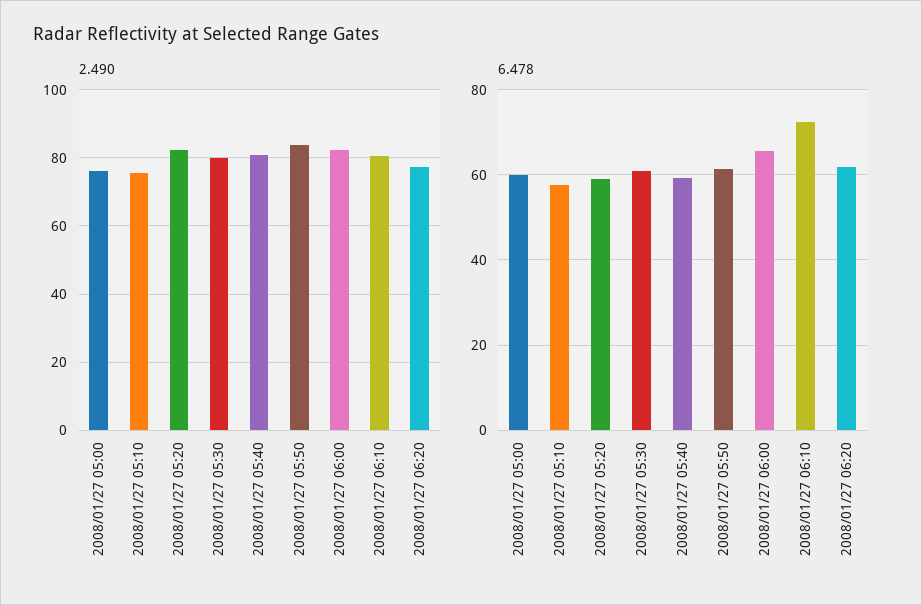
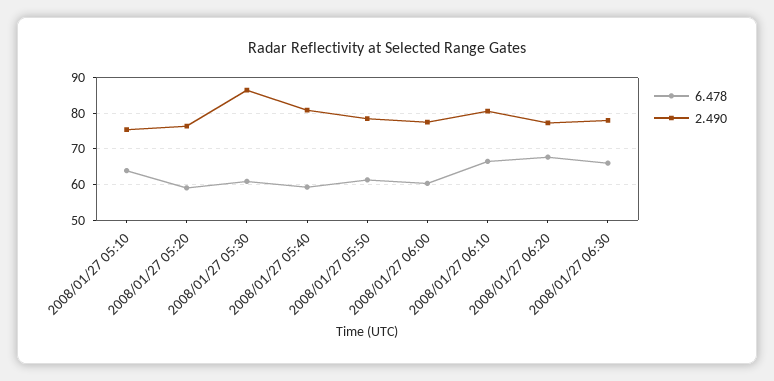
2.490, 2008/01/27 05:00: 76 -> none
2.490, 2008/01/27 05:20: 82 -> 76
2.490, 2008/01/27 05:30: 80 -> 86
2.490, 2008/01/27 05:50: 84 -> 78
2.490, 2008/01/27 06:00: 82 -> 78
6.478, 2008/01/27 05:00: 60 -> none
6.478, 2008/01/27 05:10: 58 -> 64
6.478, 2008/01/27 06:00: 66 -> 60
6.478, 2008/01/27 06:10: 72 -> 66
6.478, 2008/01/27 06:20: 62 -> 68
6.478, 2008/01/27 06:30: none -> 66
2.490, 2008/01/27 06:30: none -> 78

